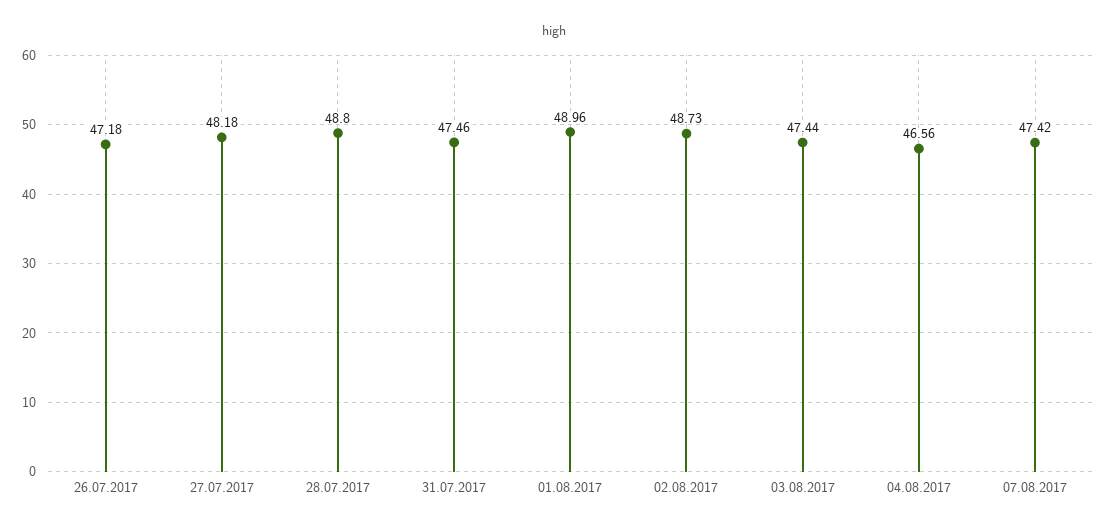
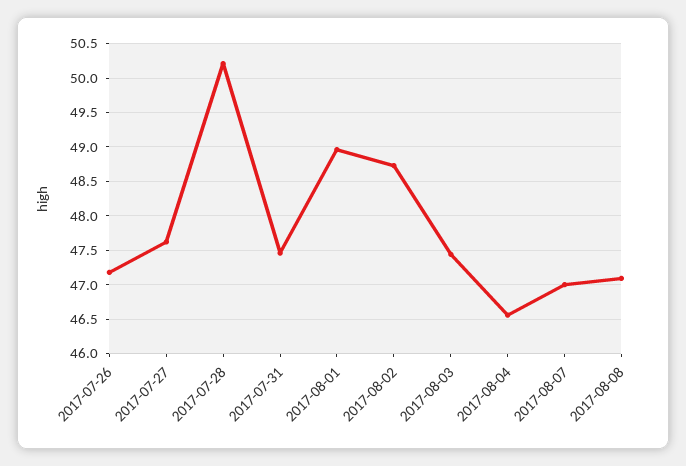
27.07.2017: 48.18 -> 47.6
28.07.2017: 48.8 -> 50.2
07.08.2017: 47.42 -> 47
2017-08-08: none -> 47.1

